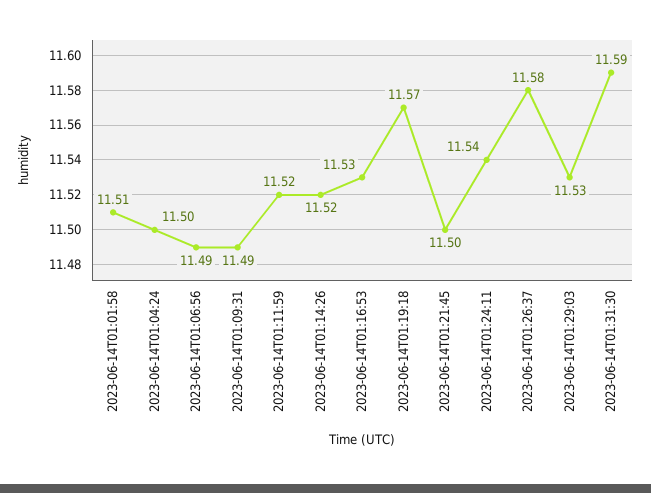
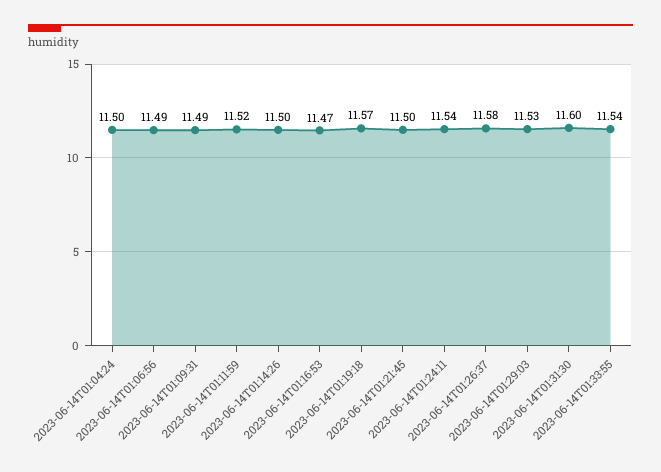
2023-06-14T01:01:58: 11.51 -> none
2023-06-14T01:14:26: 11.52 -> 11.5
2023-06-14T01:16:53: 11.53 -> 11.47
2023-06-14T01:31:30: 11.59 -> 11.6
2023-06-14T01:33:55: none -> 11.54

